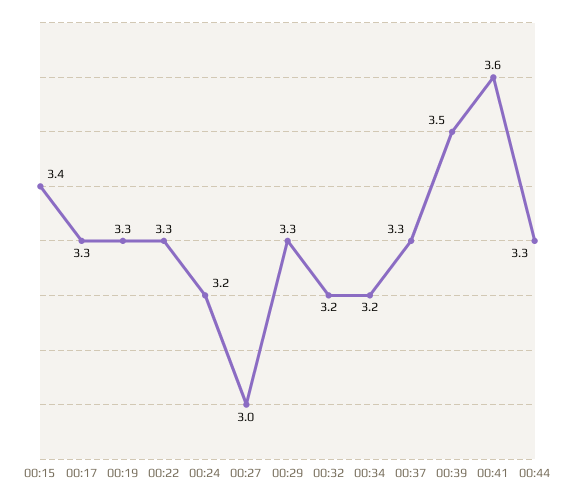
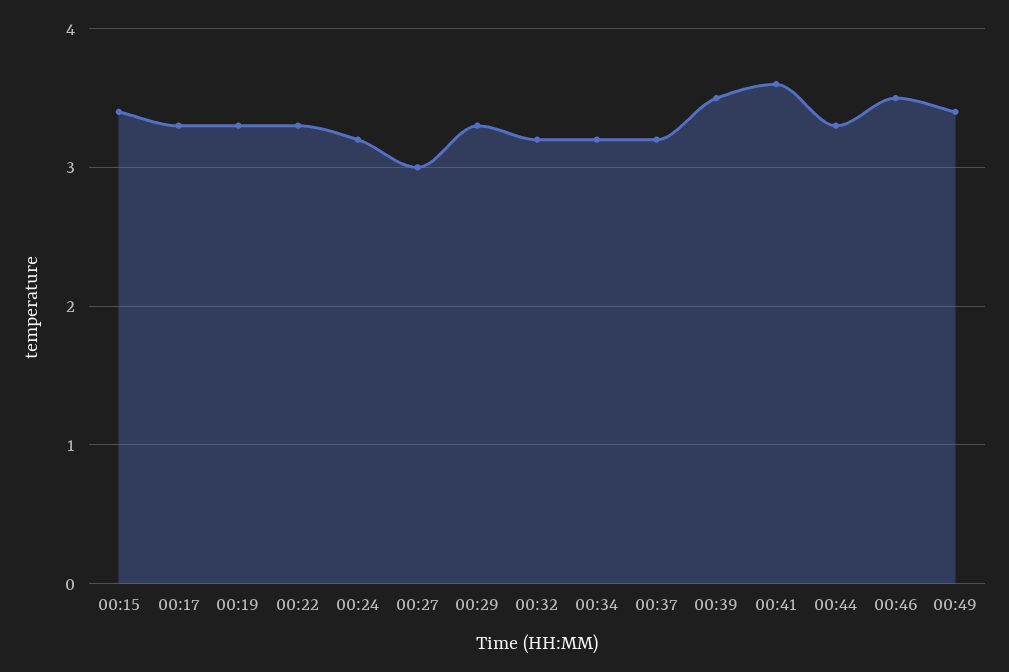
00:37: 3.3 -> 3.2
00:46: none -> 3.5
00:49: none -> 3.4

